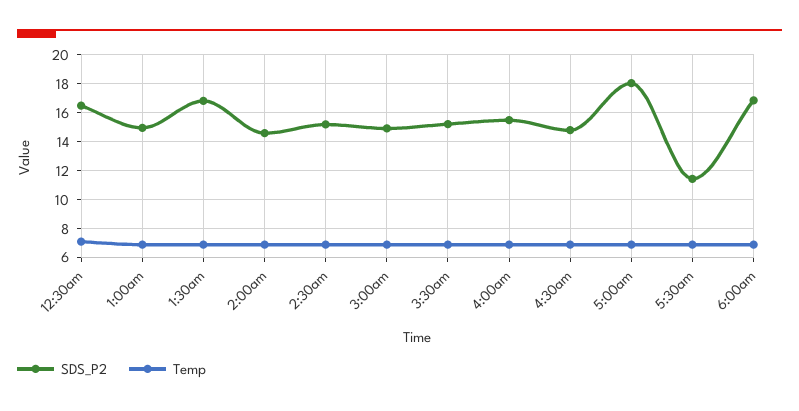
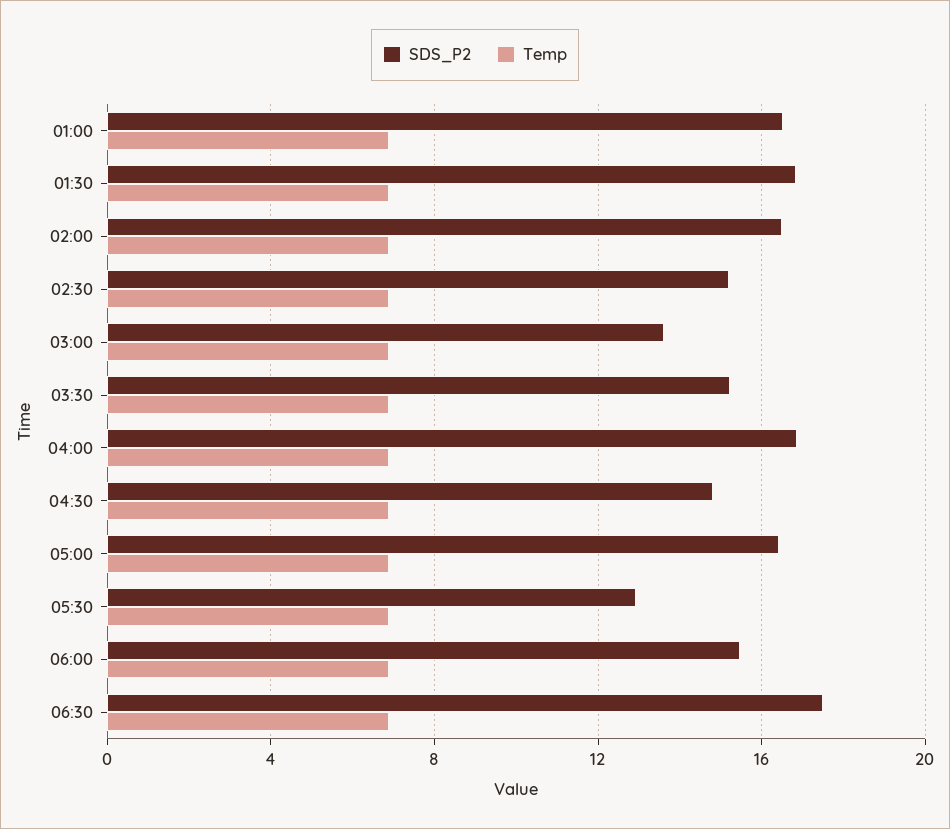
SDS_P2, 12:30am: 16.5 -> none
Temp, 12:30am: 7 -> none
SDS_P2, 1:00am: 15 -> 16.5
SDS_P2, 2:00am: 14.5 -> 16.5
SDS_P2, 3:00am: 15 -> 13.5
SDS_P2, 4:00am: 15.5 -> 17
SDS_P2, 5:00am: 18 -> 16.5
SDS_P2, 5:30am: 11.5 -> 13
SDS_P2, 6:00am: 17 -> 15.5
SDS_P2, 06:30: none -> 17.5
Temp, 06:30: none -> 7

